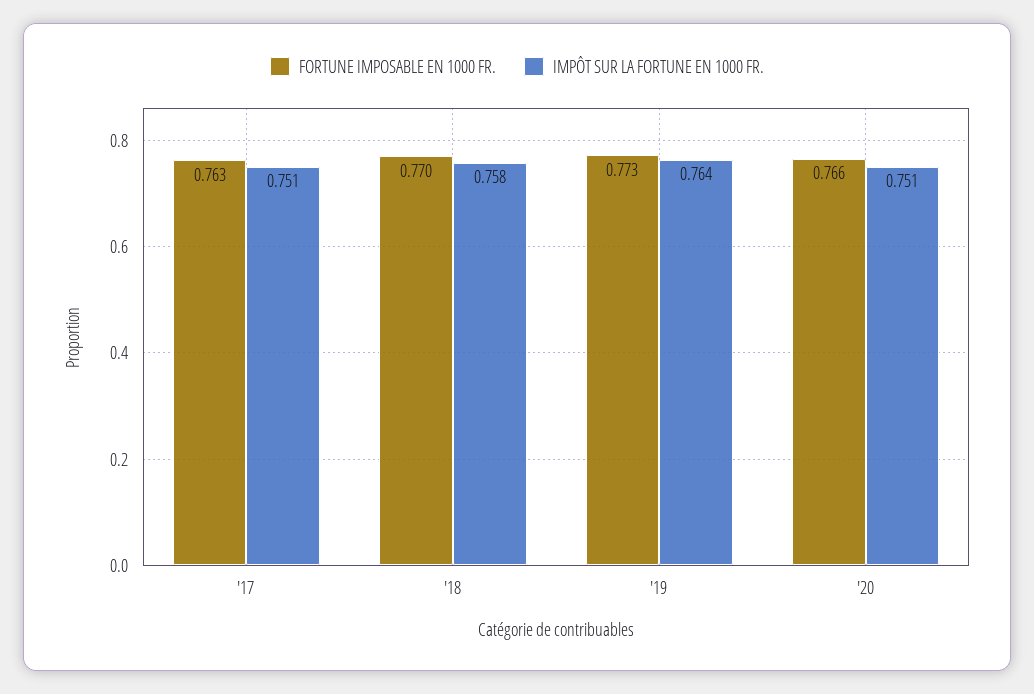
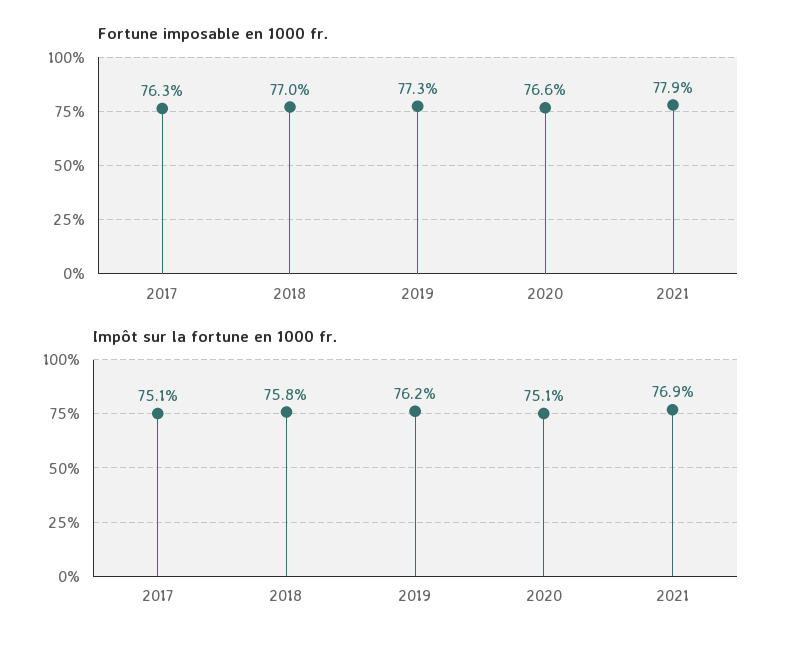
IMPÔT SUR LA FORTUNE EN 1000 FR., '19: 0.764 -> 0.762
FORTUNE IMPOSABLE EN 1000 FR., 2021: none -> 0.779
IMPÔT SUR LA FORTUNE EN 1000 FR., 2021: none -> 0.769

